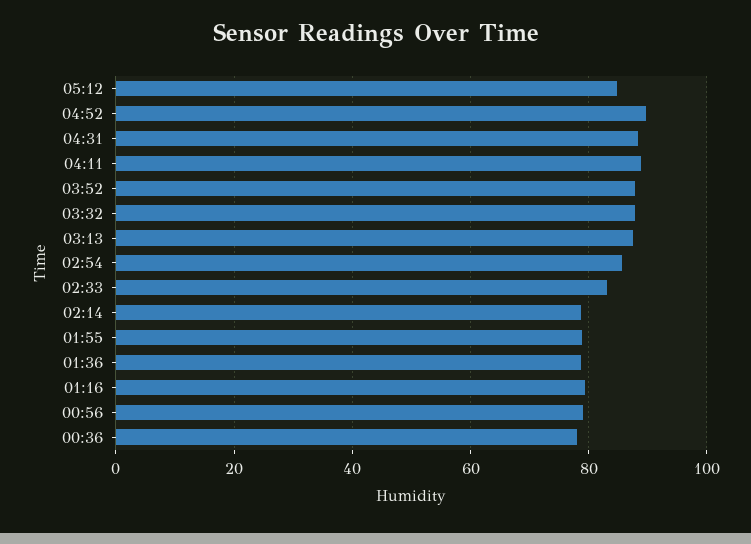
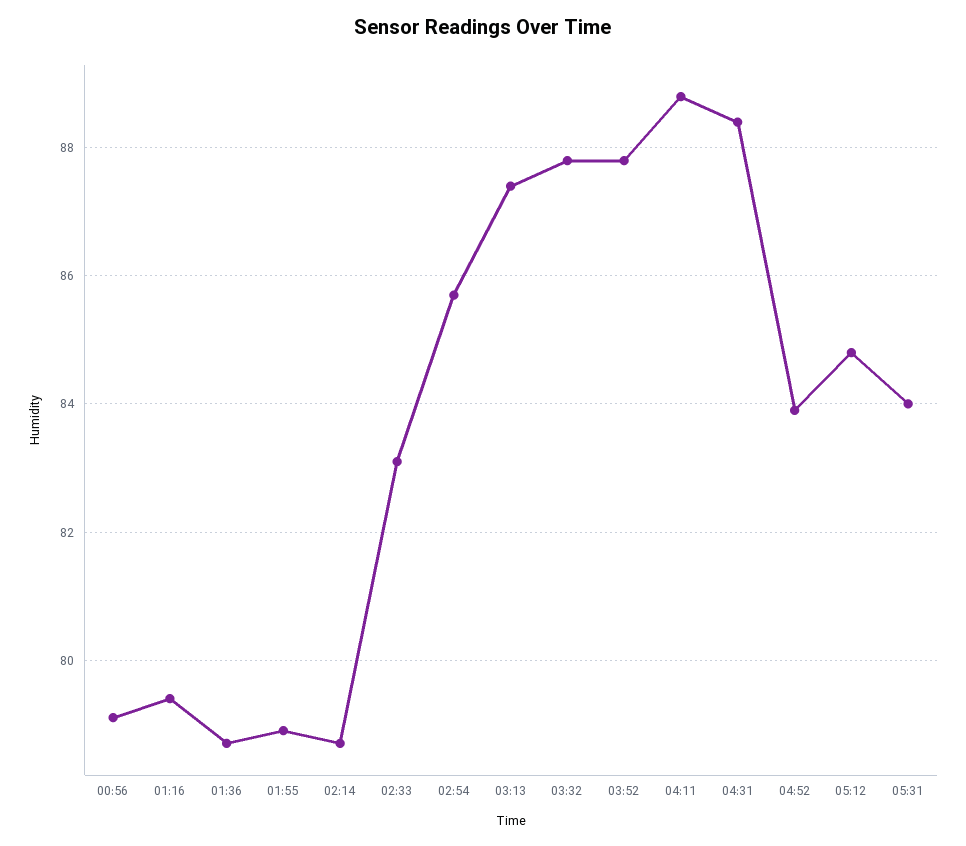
04:52: 90 -> 84
00:36: 78 -> none
05:31: none -> 84

